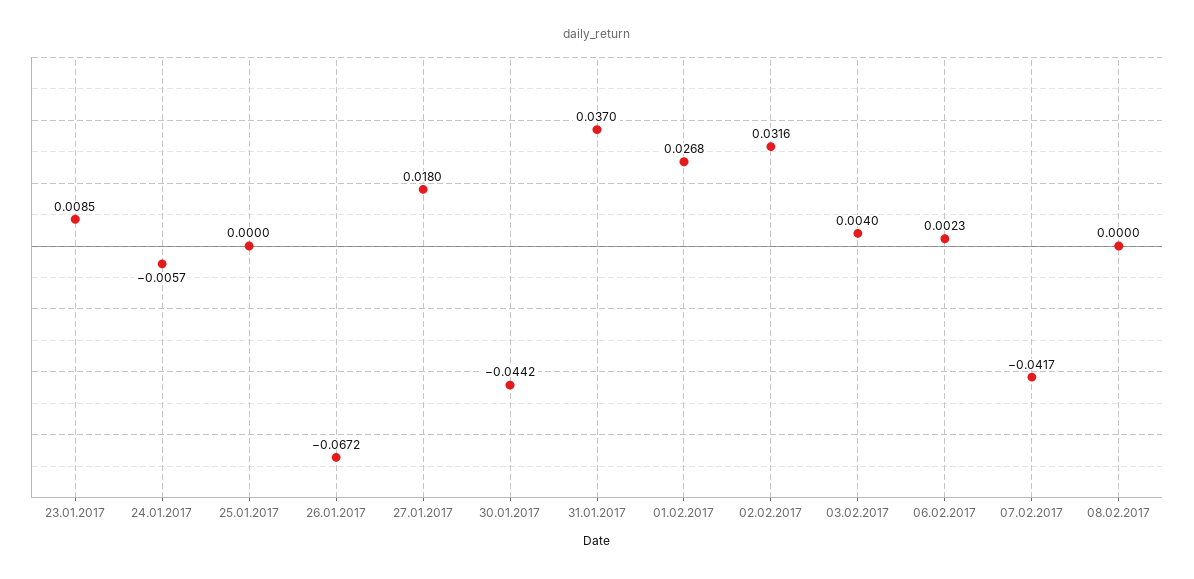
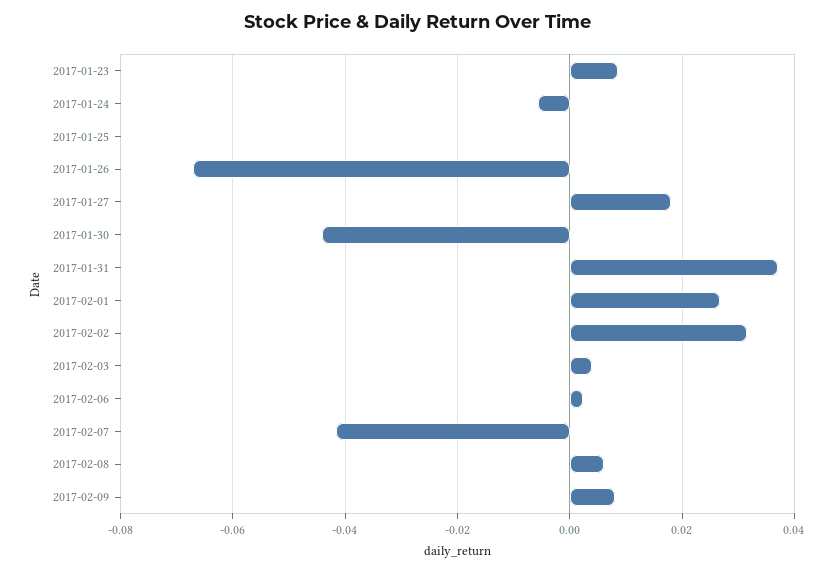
08.02.2017: 0 -> 0.006
2017-02-09: none -> 0.008

